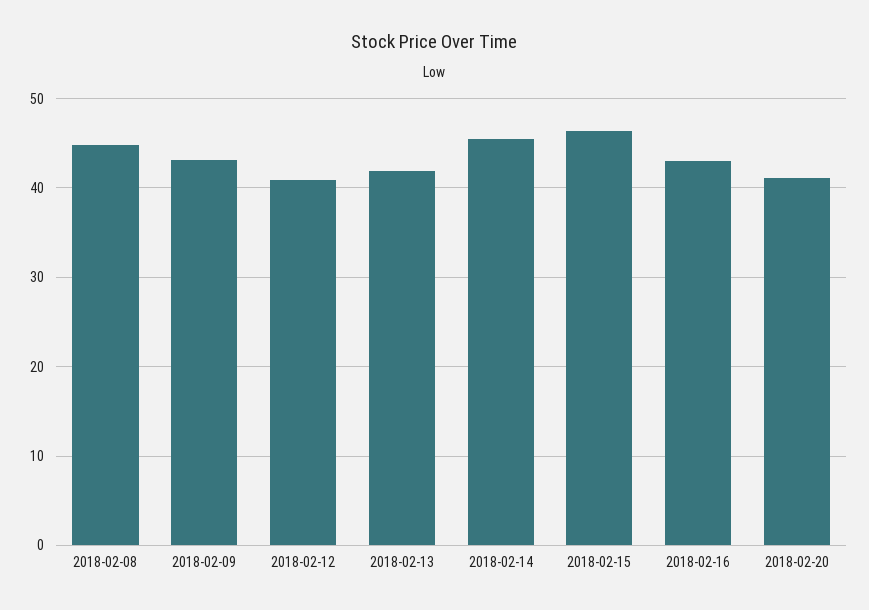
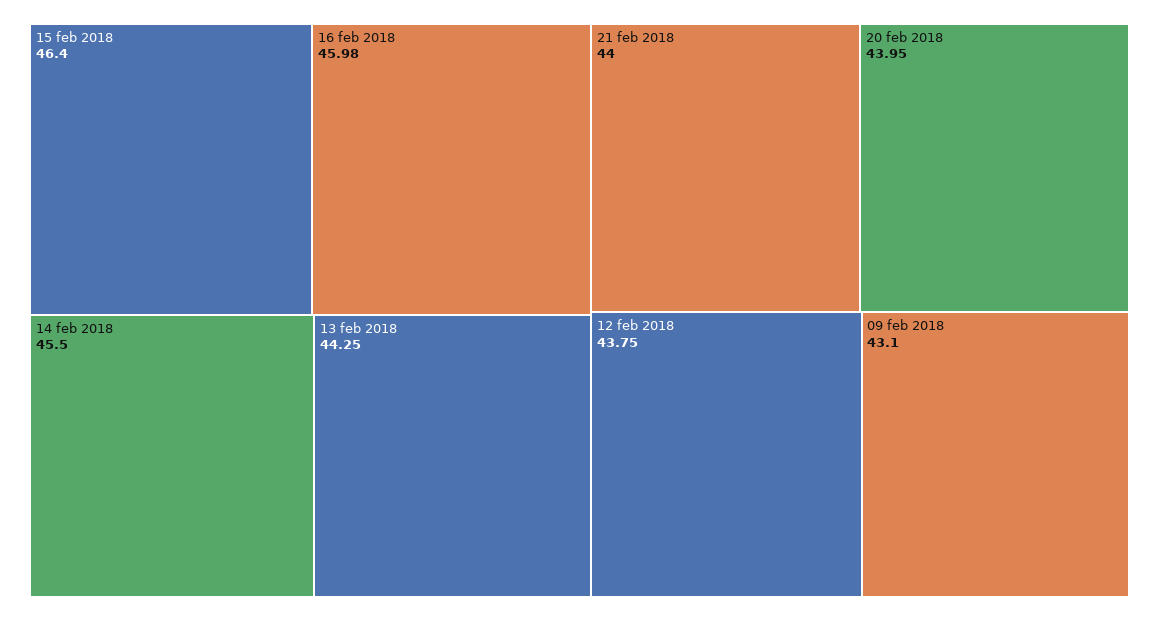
2018-02-08: 45 -> none
2018-02-12: 41 -> 43.75
2018-02-13: 42 -> 44.25
2018-02-16: 43 -> 45.98
2018-02-20: 41 -> 43.95
21 feb 2018: none -> 44

